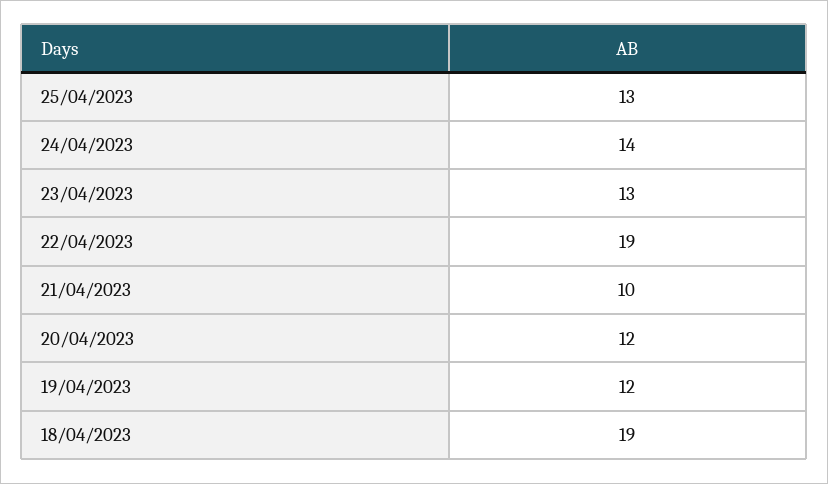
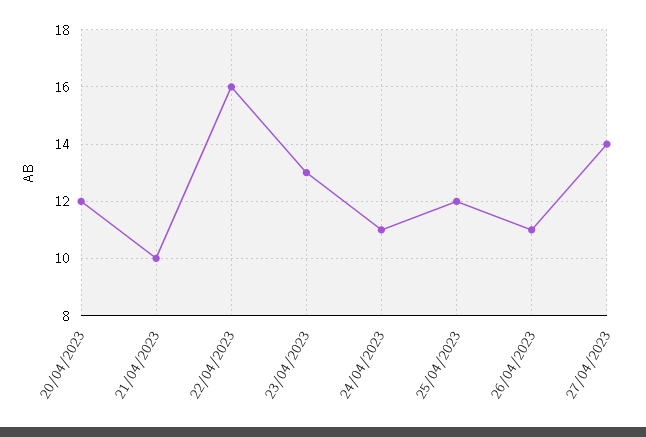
25/04/2023: 13 -> 12
24/04/2023: 14 -> 11
22/04/2023: 19 -> 16
19/04/2023: 12 -> none
18/04/2023: 19 -> none
26/04/2023: none -> 11
27/04/2023: none -> 14

